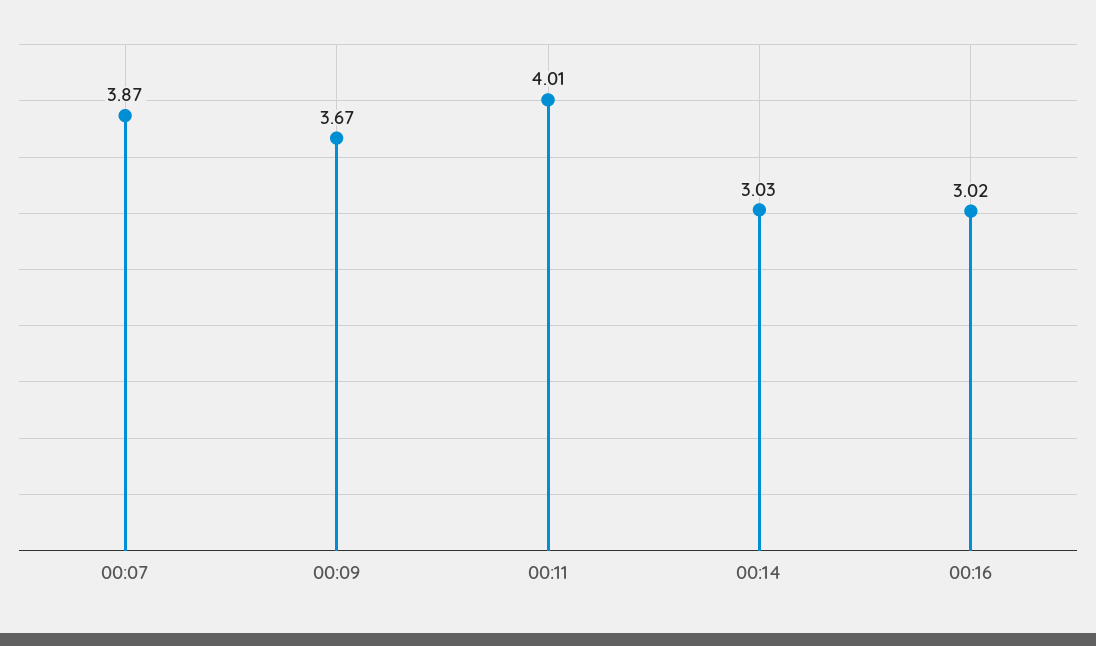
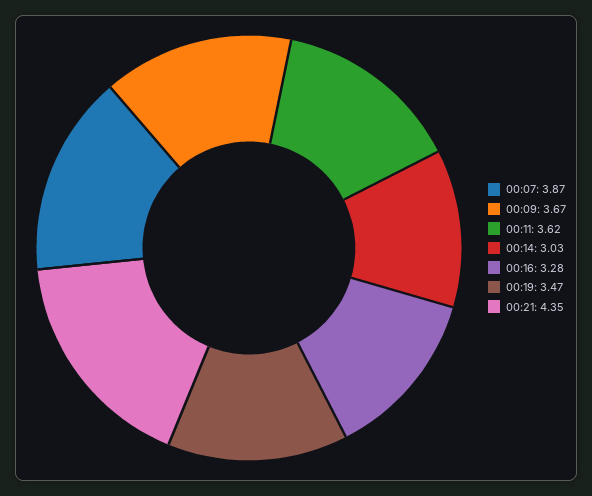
00:11: 4.01 -> 3.62
00:16: 3.02 -> 3.28
00:19: none -> 3.47
00:21: none -> 4.35

